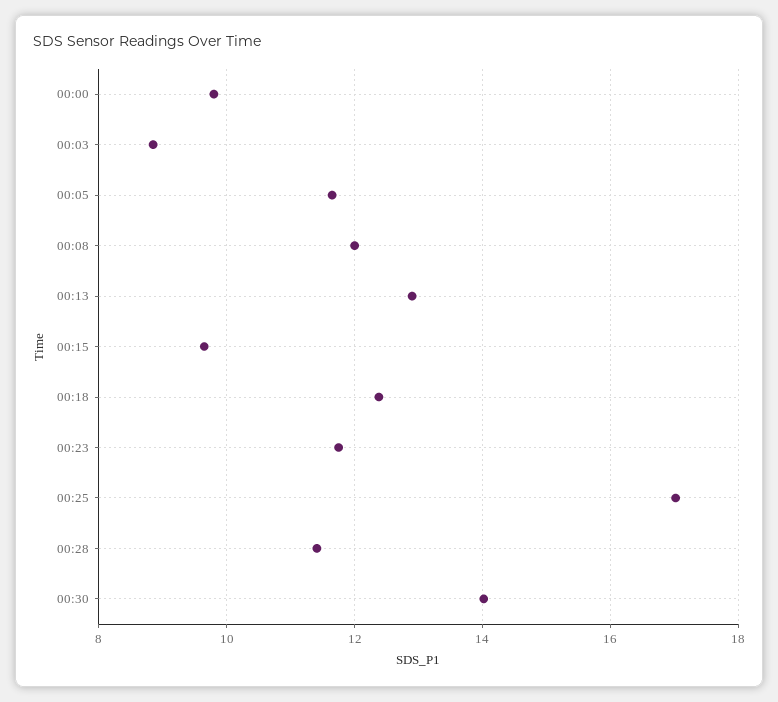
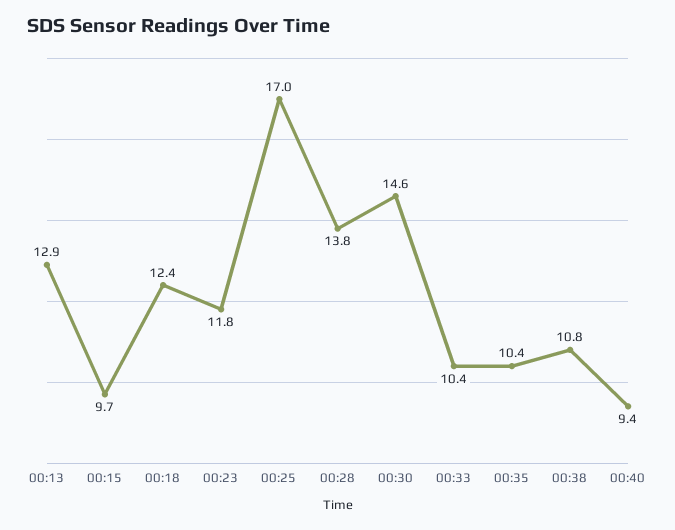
00:00: 9.8 -> none
00:03: 8.8 -> none
00:05: 11.6 -> none
00:08: 12 -> none
00:28: 11.4 -> 13.8
00:30: 14 -> 14.6
00:33: none -> 10.4
00:35: none -> 10.4
00:38: none -> 10.8
00:40: none -> 9.4

